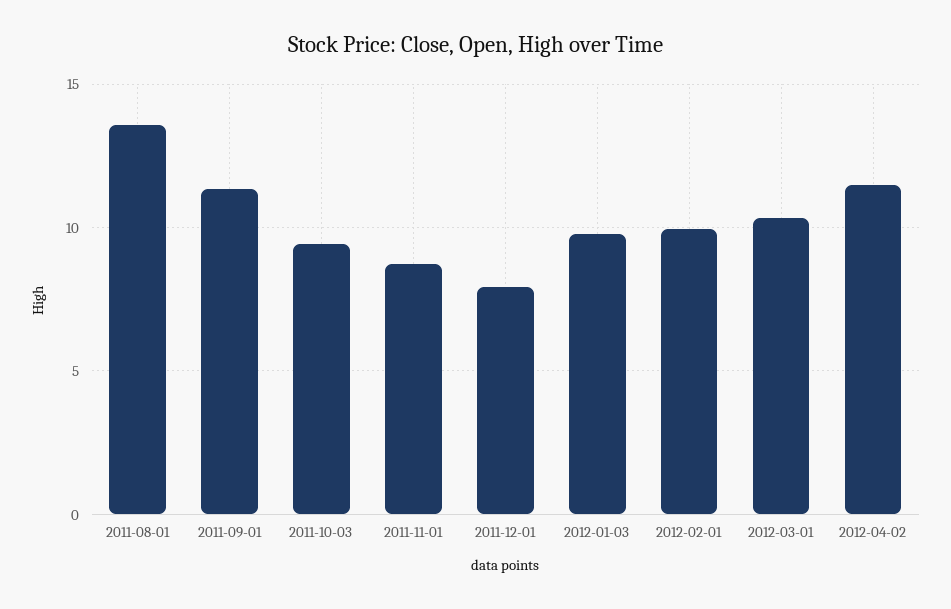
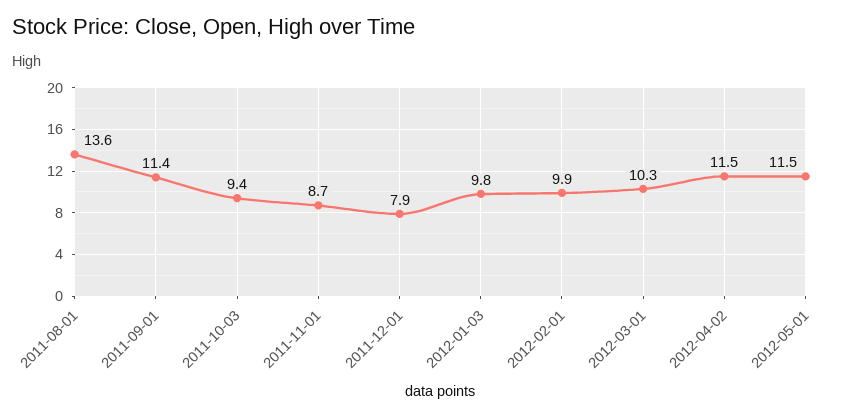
2012-05-01: none -> 11.5

